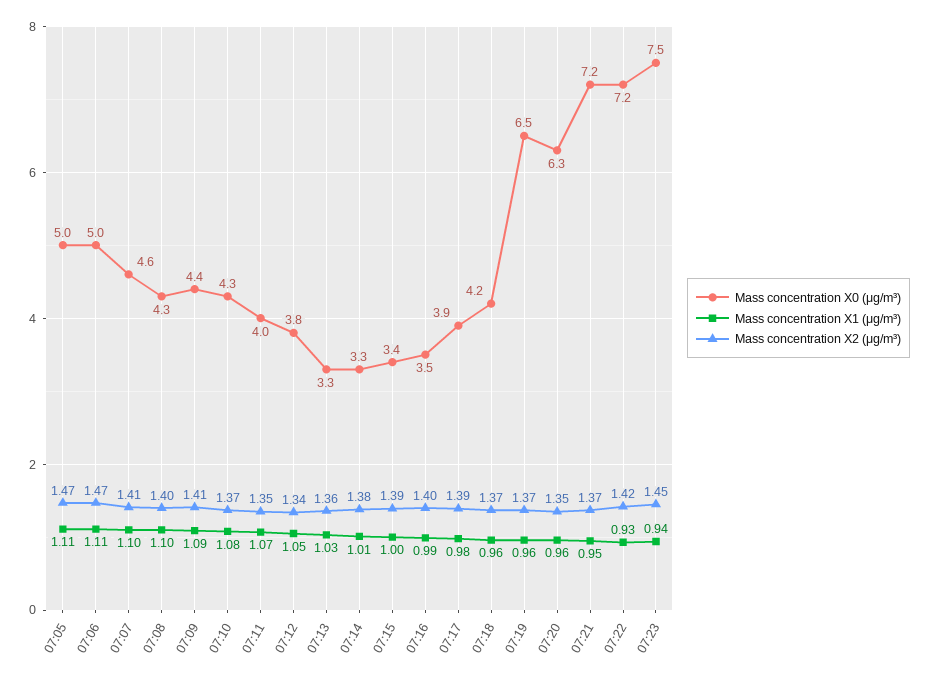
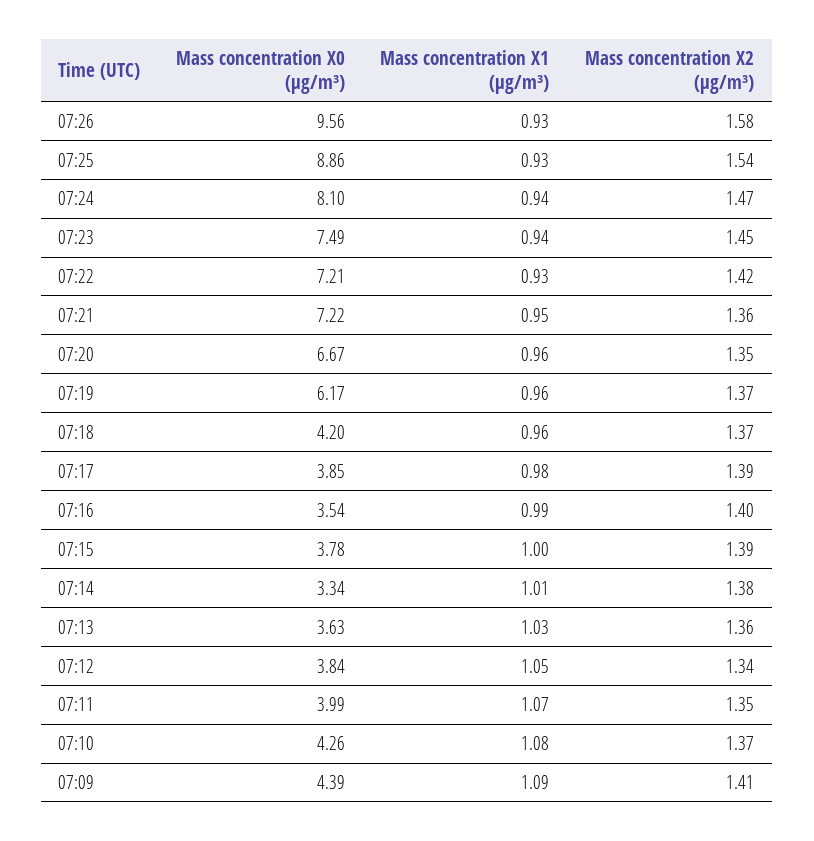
Mass concentration X0 (μg/m³), 07:05: 5 -> none
Mass concentration X1 (μg/m³), 07:05: 1.11 -> none
Mass concentration X2 (μg/m³), 07:05: 1.47 -> none
Mass concentration X0 (μg/m³), 07:06: 5 -> none
Mass concentration X1 (μg/m³), 07:06: 1.11 -> none
Mass concentration X2 (μg/m³), 07:06: 1.47 -> none
Mass concentration X0 (μg/m³), 07:07: 4.6 -> none
Mass concentration X1 (μg/m³), 07:07: 1.1 -> none
Mass concentration X2 (μg/m³), 07:07: 1.41 -> none
Mass concentration X0 (μg/m³), 07:08: 4.3 -> none
Mass concentration X1 (μg/m³), 07:08: 1.1 -> none
Mass concentration X2 (μg/m³), 07:08: 1.4 -> none
Mass concentration X0 (μg/m³), 07:13: 3.3 -> 3.63
Mass concentration X0 (μg/m³), 07:15: 3.4 -> 3.78
Mass concentration X0 (μg/m³), 07:19: 6.5 -> 6.17
Mass concentration X0 (μg/m³), 07:20: 6.3 -> 6.67
Mass concentration X2 (μg/m³), 07:21: 1.37 -> 1.36
Mass concentration X0 (μg/m³), 07:26: none -> 9.56
Mass concentration X1 (μg/m³), 07:26: none -> 0.93
Mass concentration X2 (μg/m³), 07:26: none -> 1.58
Mass concentration X0 (μg/m³), 07:25: none -> 8.86
Mass concentration X1 (μg/m³), 07:25: none -> 0.93
Mass concentration X2 (μg/m³), 07:25: none -> 1.54
Mass concentration X0 (μg/m³), 07:24: none -> 8.1
Mass concentration X1 (μg/m³), 07:24: none -> 0.94
Mass concentration X2 (μg/m³), 07:24: none -> 1.47

